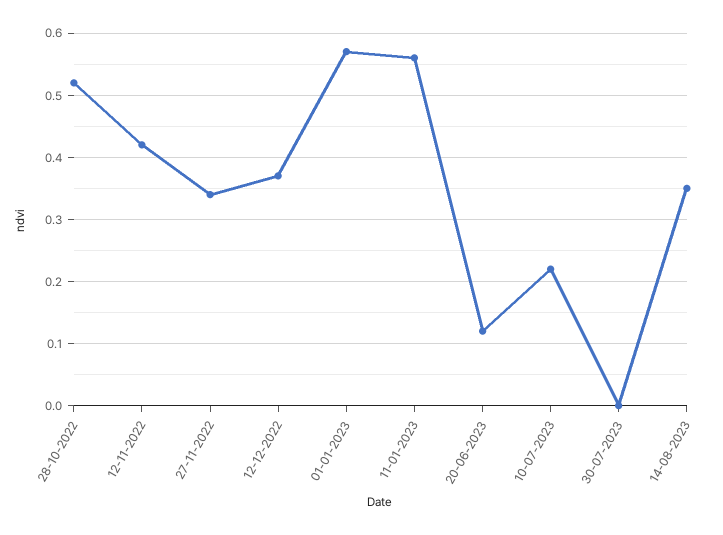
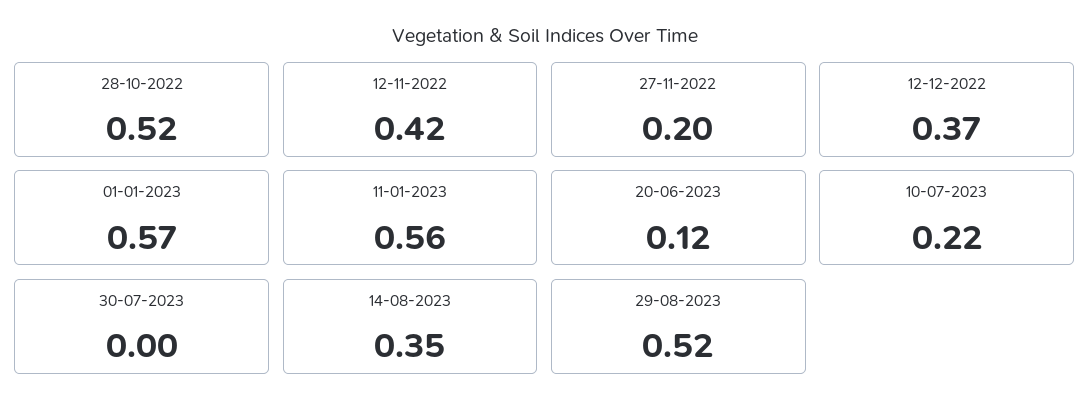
27-11-2022: 0.34 -> 0.2
29-08-2023: none -> 0.52

